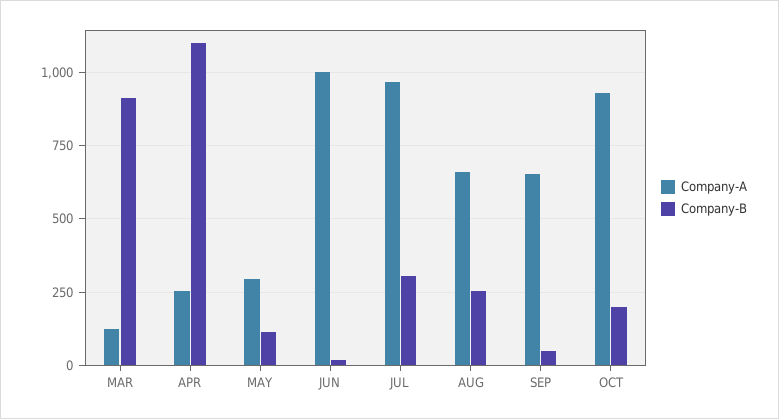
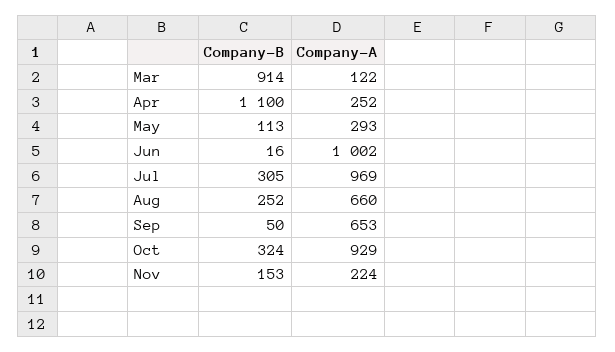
Company-B, OCT: 200 -> 324
Company-B, Nov: none -> 153
Company-A, Nov: none -> 224

